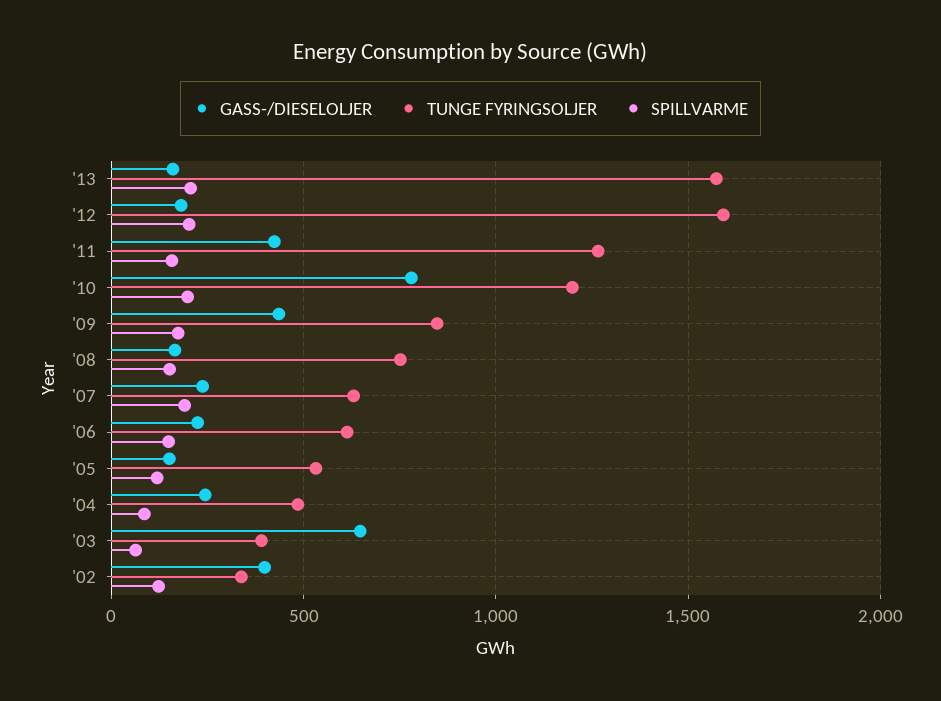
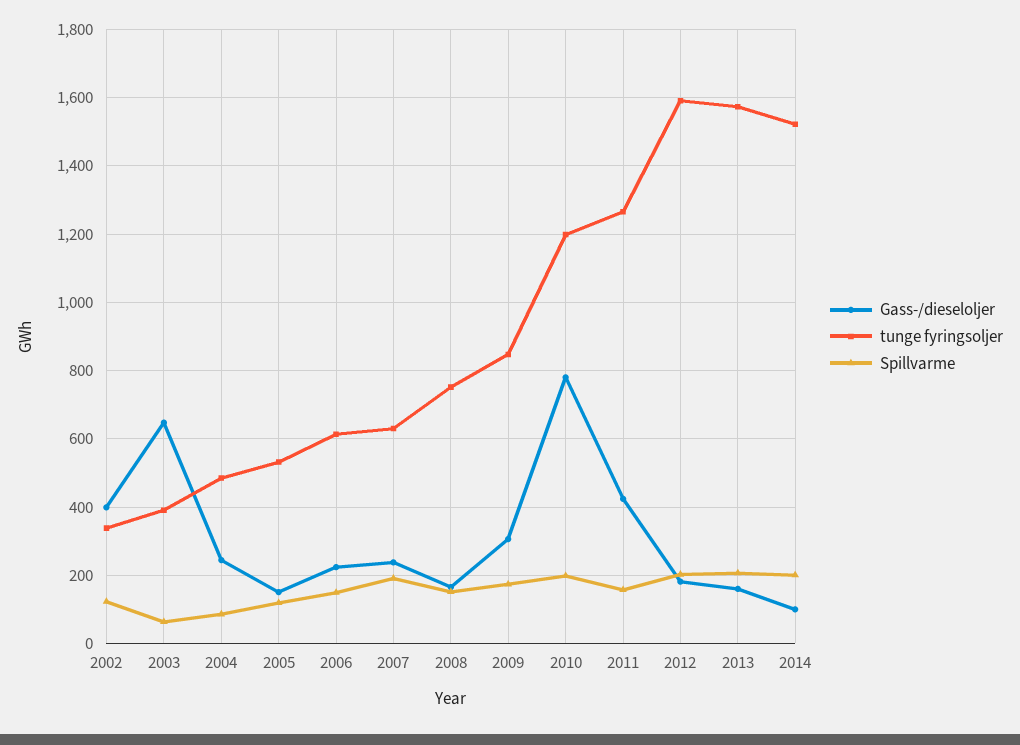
GASS-/DIESELOLJER, '09: 450 -> 300
GASS-/DIESELOLJER, 2014: none -> 100
TUNGE FYRINGSOLJER, 2014: none -> 1520
SPILLVARME, 2014: none -> 200

